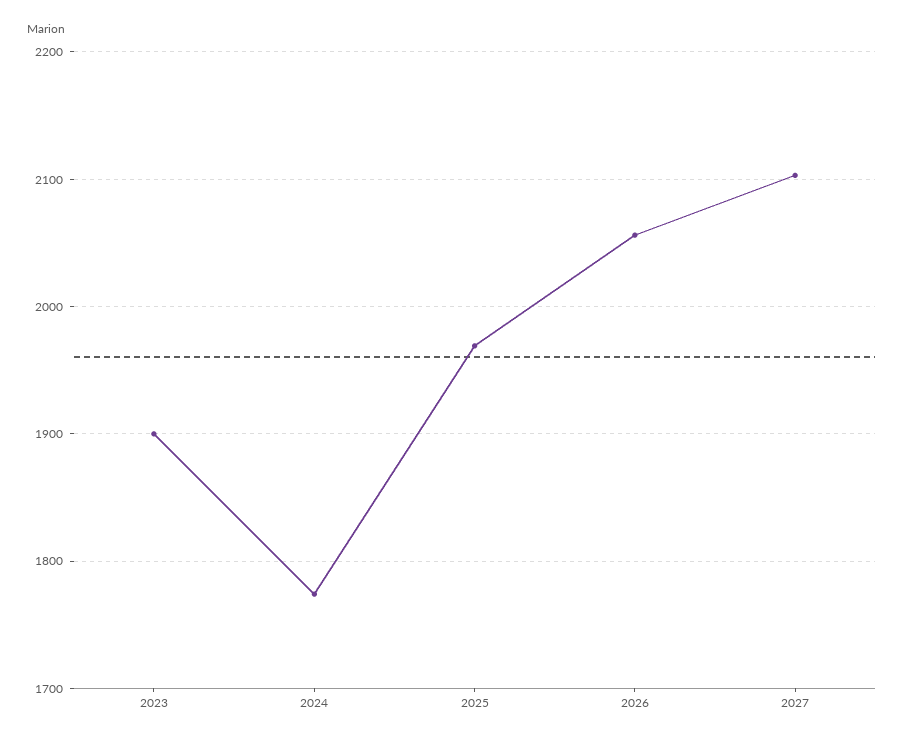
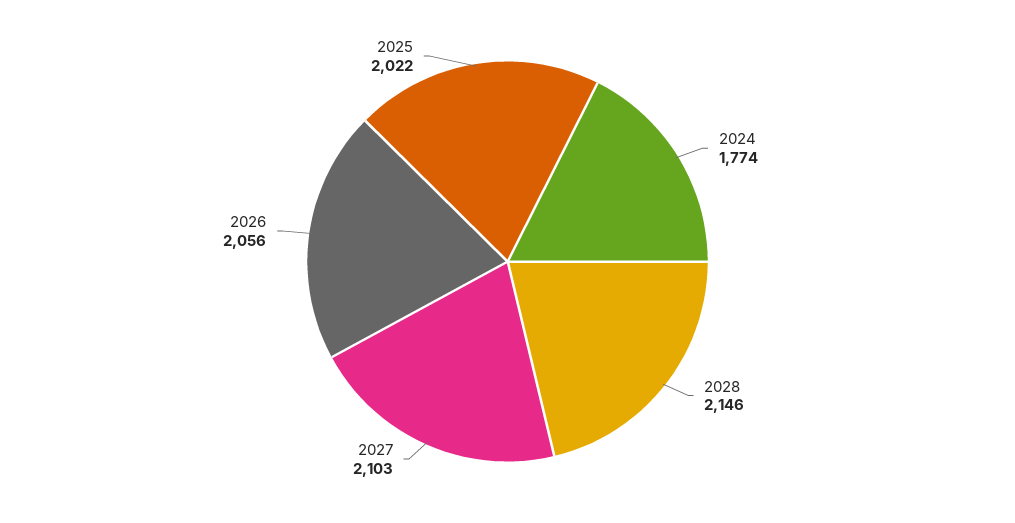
2023: 1900 -> none
2025: 1970 -> 2022
2028: none -> 2146

